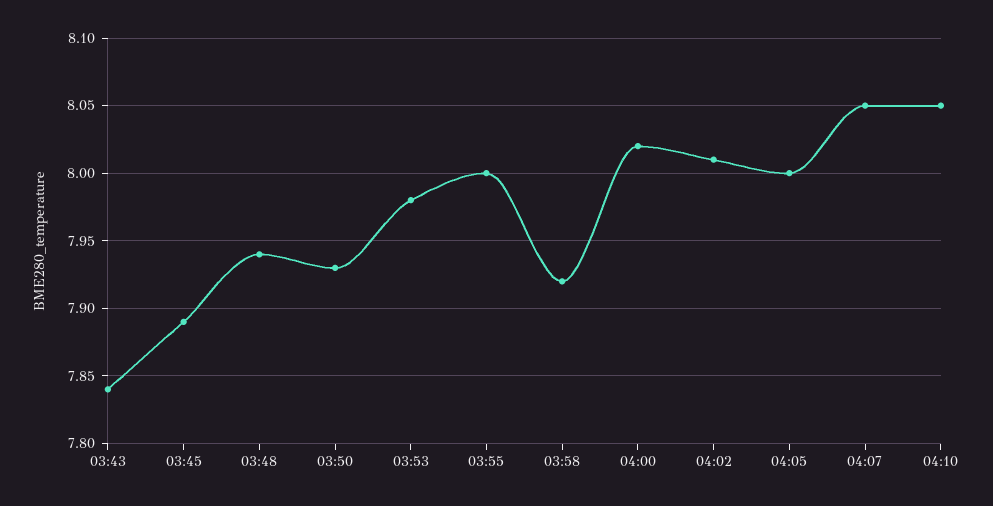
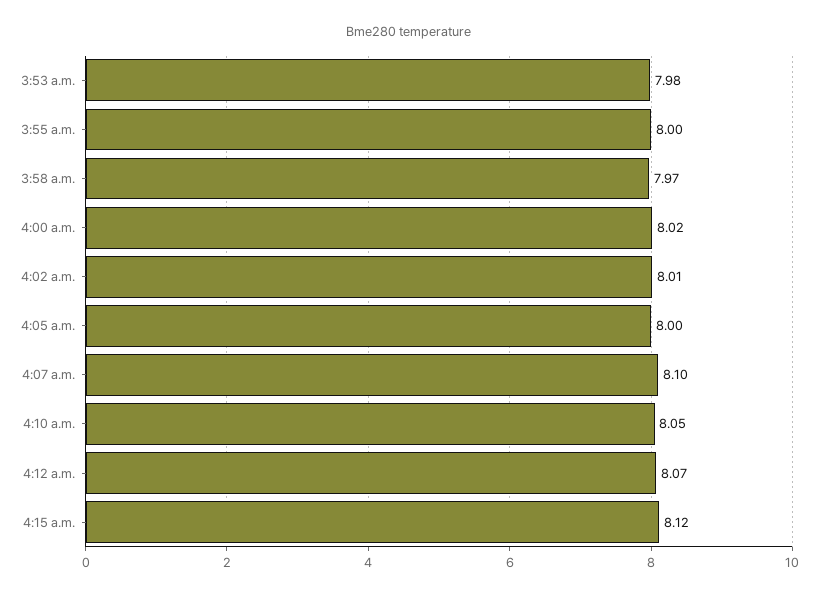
03:43: 7.84 -> none
03:45: 7.89 -> none
03:48: 7.94 -> none
03:50: 7.93 -> none
03:58: 7.92 -> 7.97
04:07: 8.05 -> 8.1
4:12 a.m.: none -> 8.07
4:15 a.m.: none -> 8.12

